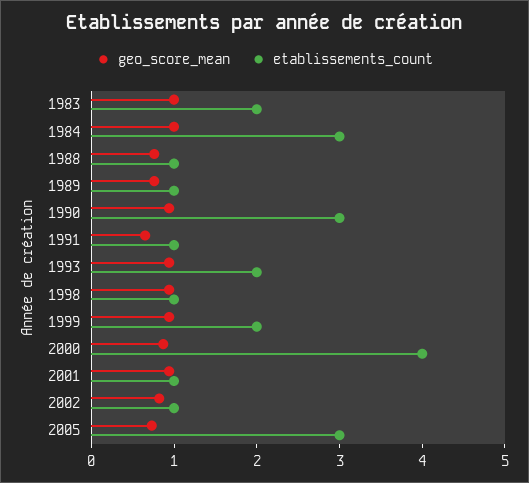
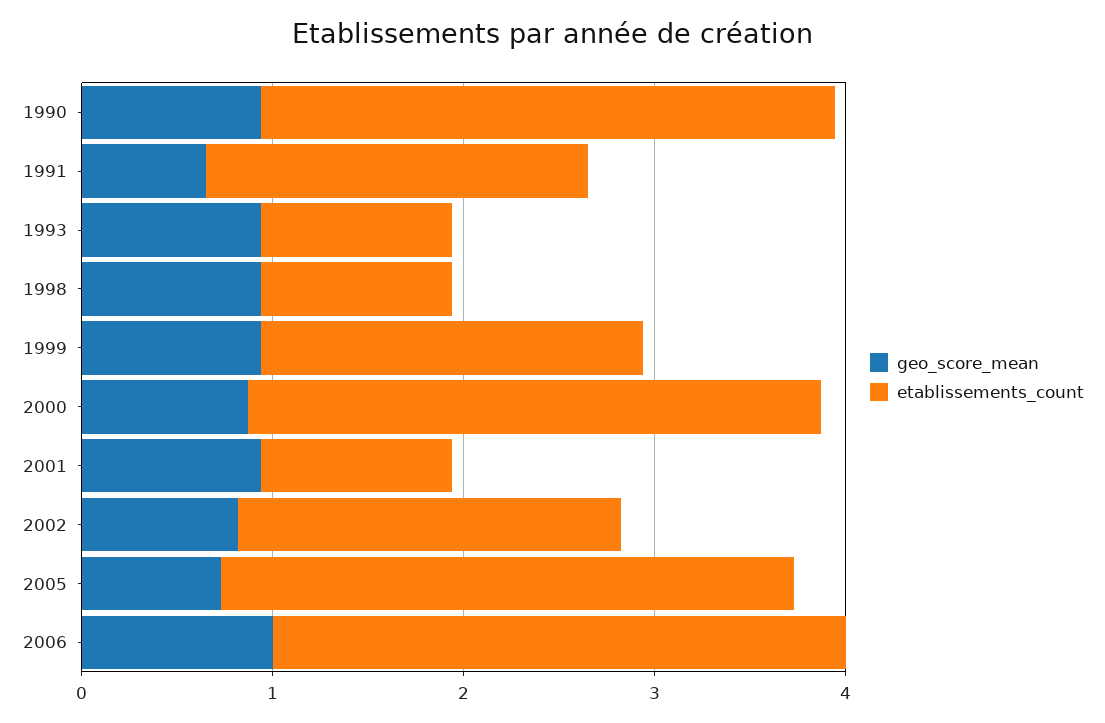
geo_score_mean, 1983: 1 -> none
etablissements_count, 1983: 2 -> none
geo_score_mean, 1984: 1 -> none
etablissements_count, 1984: 3 -> none
geo_score_mean, 1988: 0.8 -> none
etablissements_count, 1988: 1 -> none
geo_score_mean, 1989: 0.8 -> none
etablissements_count, 1989: 1 -> none
etablissements_count, 1991: 1 -> 2
etablissements_count, 1993: 2 -> 1
etablissements_count, 2000: 4 -> 3
etablissements_count, 2002: 1 -> 2
geo_score_mean, 2006: none -> 1
etablissements_count, 2006: none -> 3

